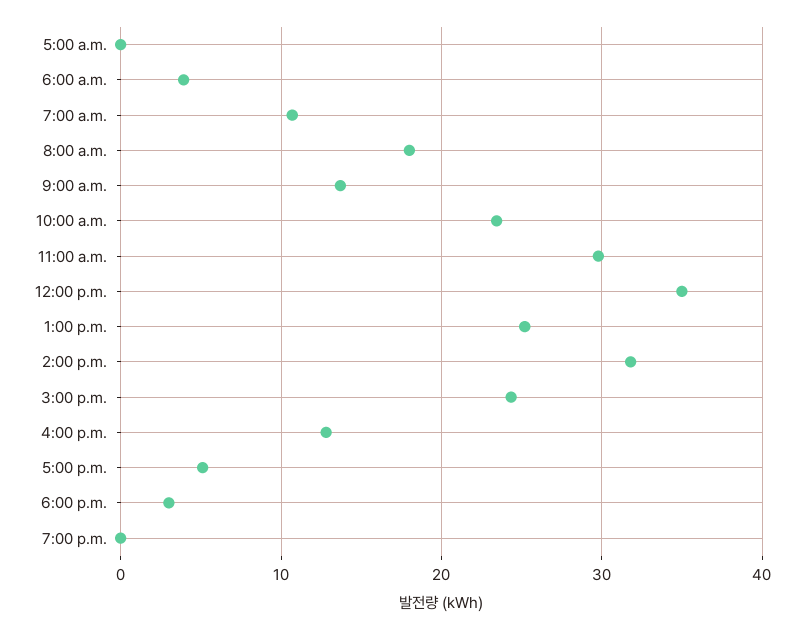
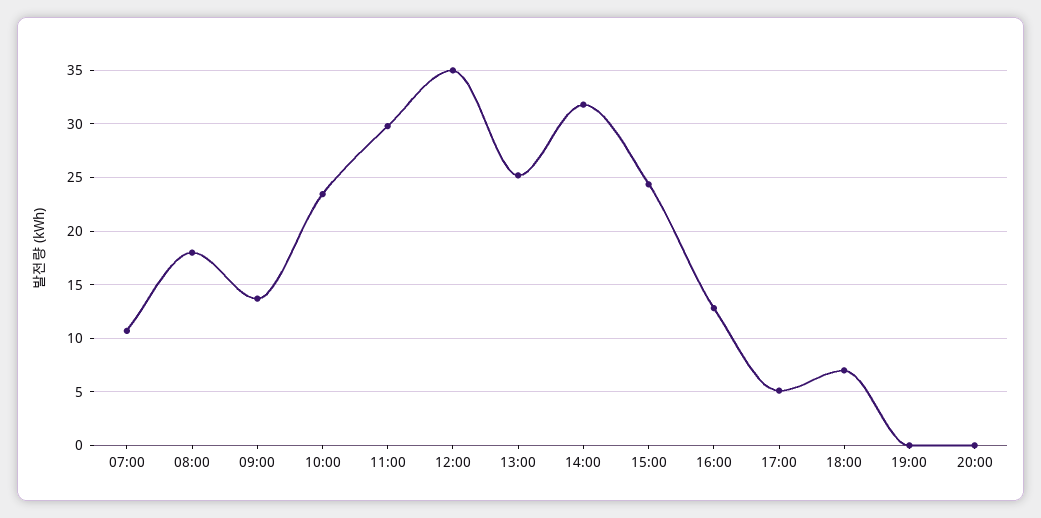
5:00 a.m.: 0 -> none
6:00 a.m.: 4 -> none
6:00 p.m.: 3 -> 7
20:00: none -> 0

